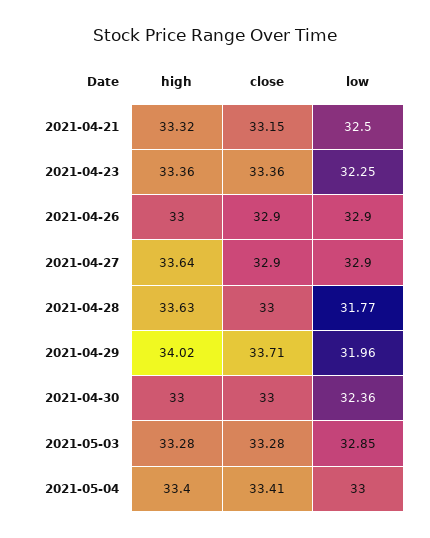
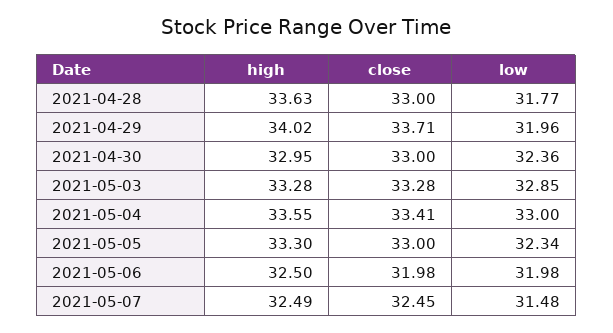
high, 2021-04-21: 33.32 -> none
close, 2021-04-21: 33.15 -> none
low, 2021-04-21: 32.5 -> none
high, 2021-04-23: 33.36 -> none
close, 2021-04-23: 33.36 -> none
low, 2021-04-23: 32.25 -> none
high, 2021-04-26: 33 -> none
close, 2021-04-26: 32.9 -> none
low, 2021-04-26: 32.9 -> none
high, 2021-04-27: 33.64 -> none
close, 2021-04-27: 32.9 -> none
low, 2021-04-27: 32.9 -> none
high, 2021-04-30: 33 -> 32.95
high, 2021-05-04: 33.4 -> 33.55
high, 2021-05-05: none -> 33.3
close, 2021-05-05: none -> 33
low, 2021-05-05: none -> 32.34
high, 2021-05-06: none -> 32.5
close, 2021-05-06: none -> 31.98
low, 2021-05-06: none -> 31.98
high, 2021-05-07: none -> 32.49
close, 2021-05-07: none -> 32.45
low, 2021-05-07: none -> 31.48

